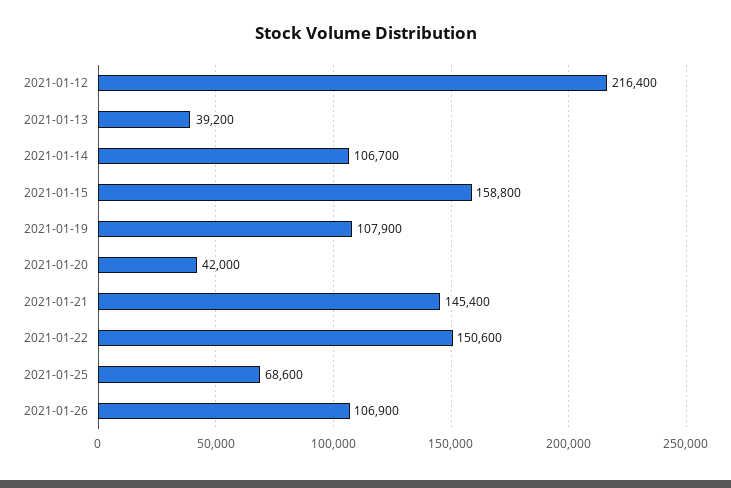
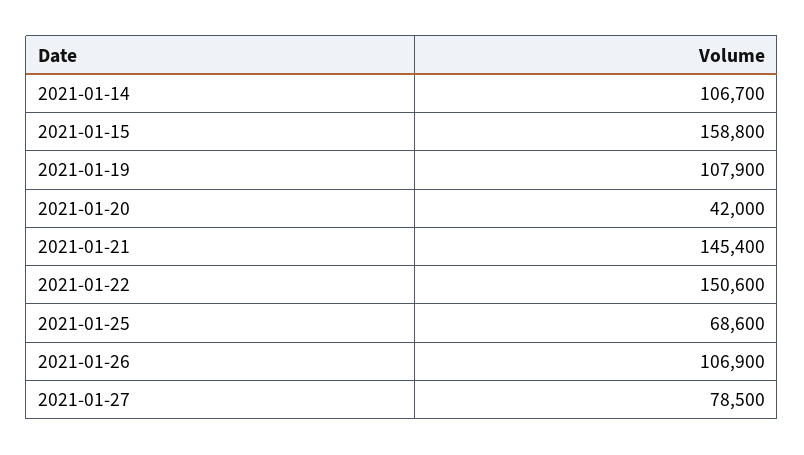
2021-01-12: 216400 -> none
2021-01-13: 39200 -> none
2021-01-27: none -> 78500

